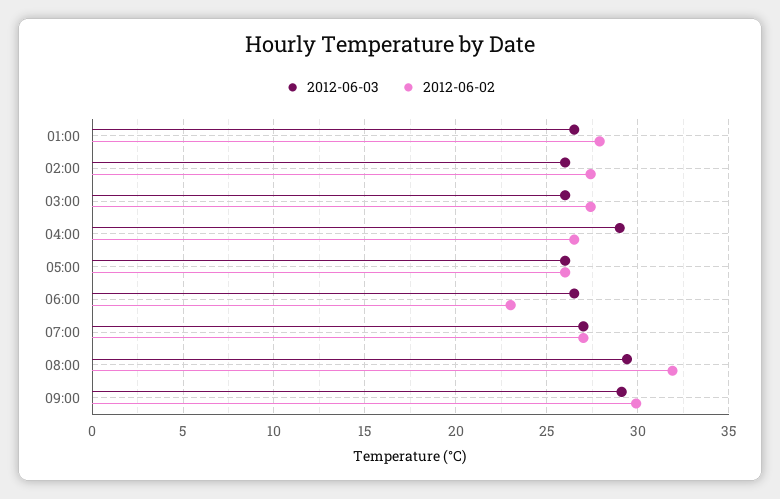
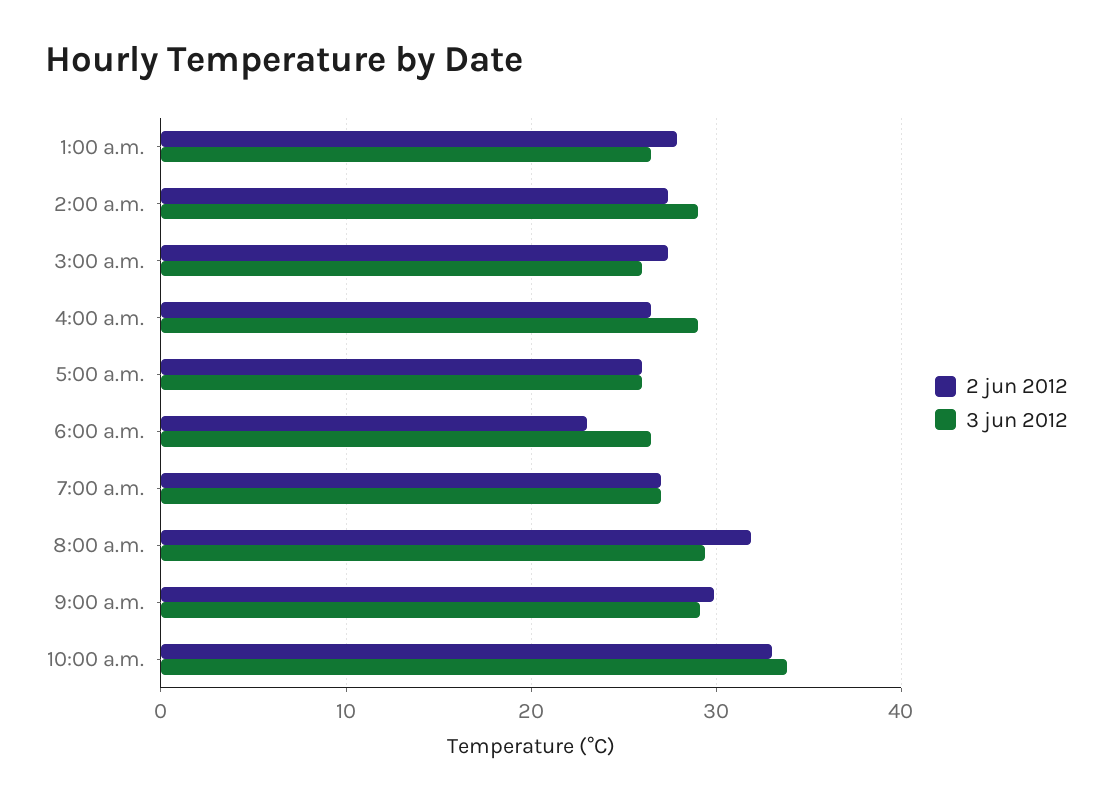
2012-06-03, 02:00: 26 -> 29
2012-06-02, 10:00 a.m.: none -> 33
2012-06-03, 10:00 a.m.: none -> 34

